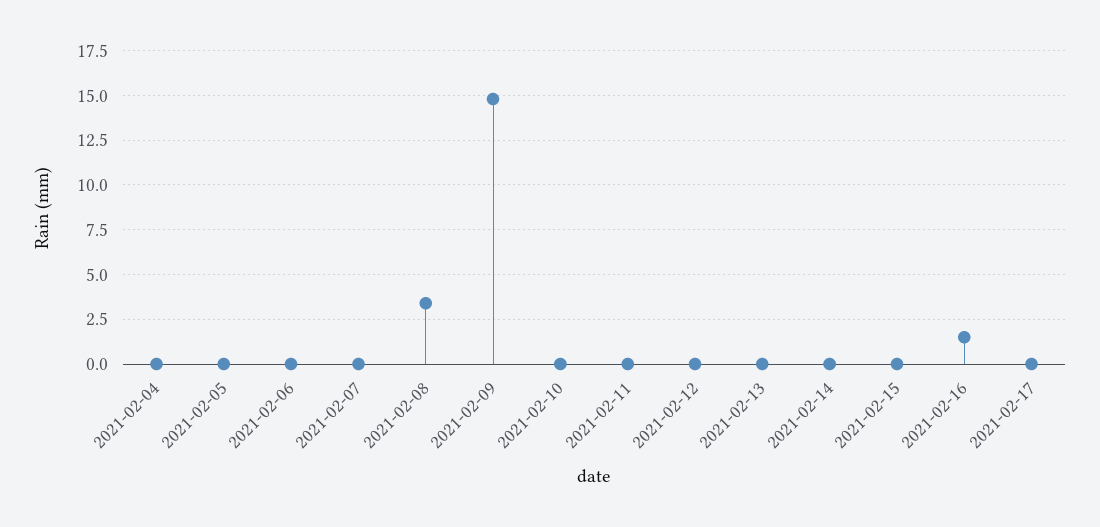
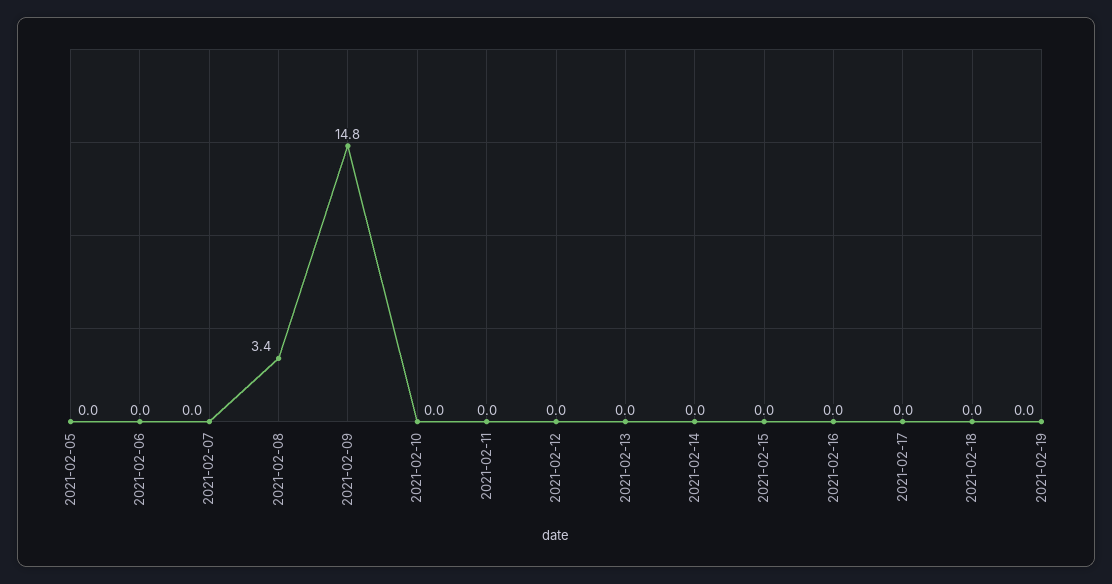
2021-02-04: 0 -> none
2021-02-16: 1.5 -> 0
2021-02-18: none -> 0
2021-02-19: none -> 0

